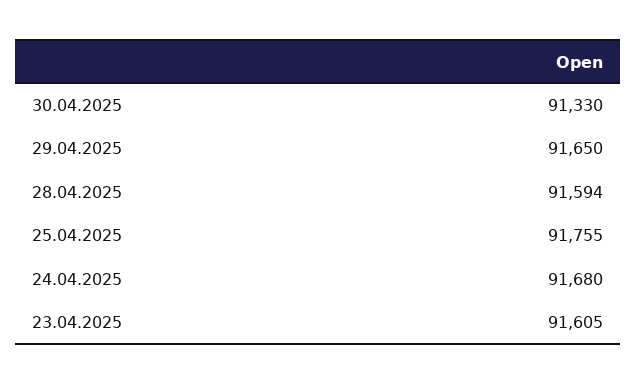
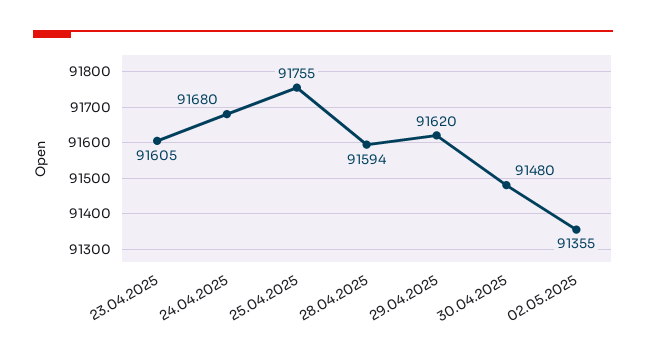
30.04.2025: 91330 -> 91480
29.04.2025: 91650 -> 91620
02.05.2025: none -> 91355

